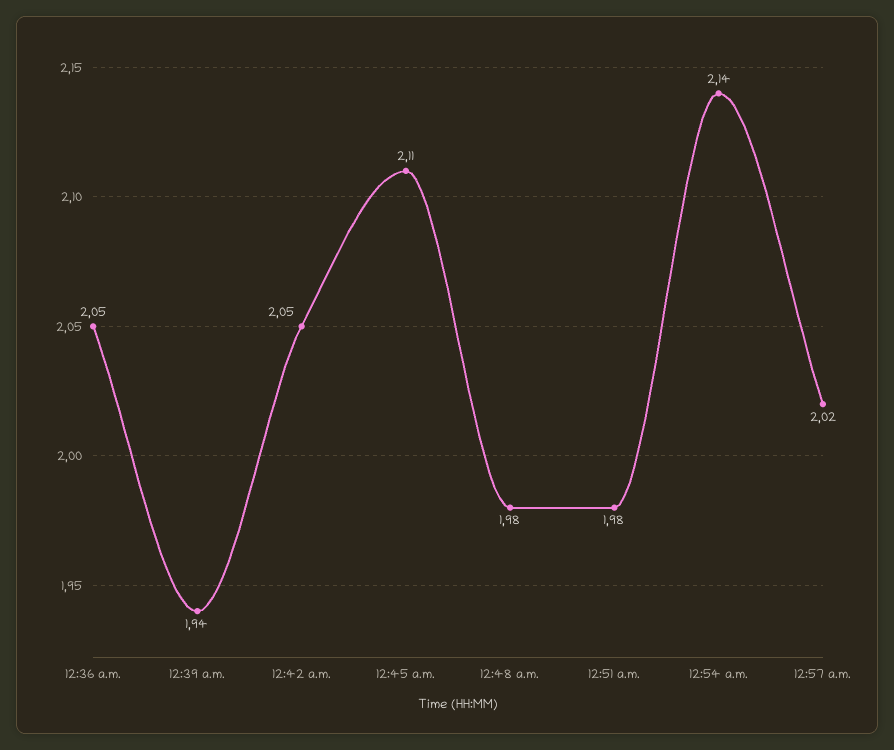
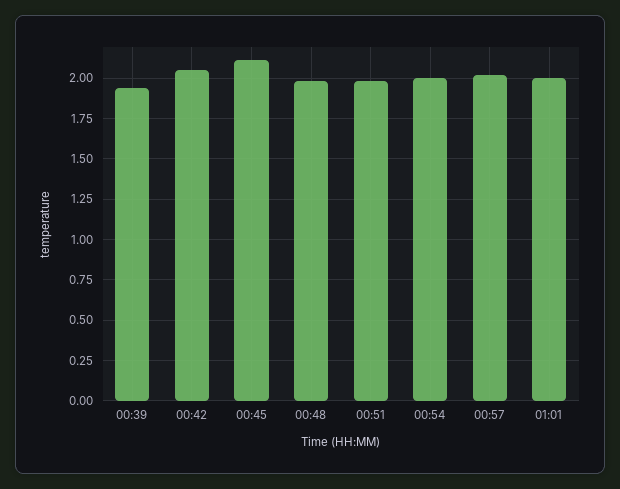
12:36 a.m.: 2.05 -> none
12:54 a.m.: 2.14 -> 2
01:01: none -> 2

